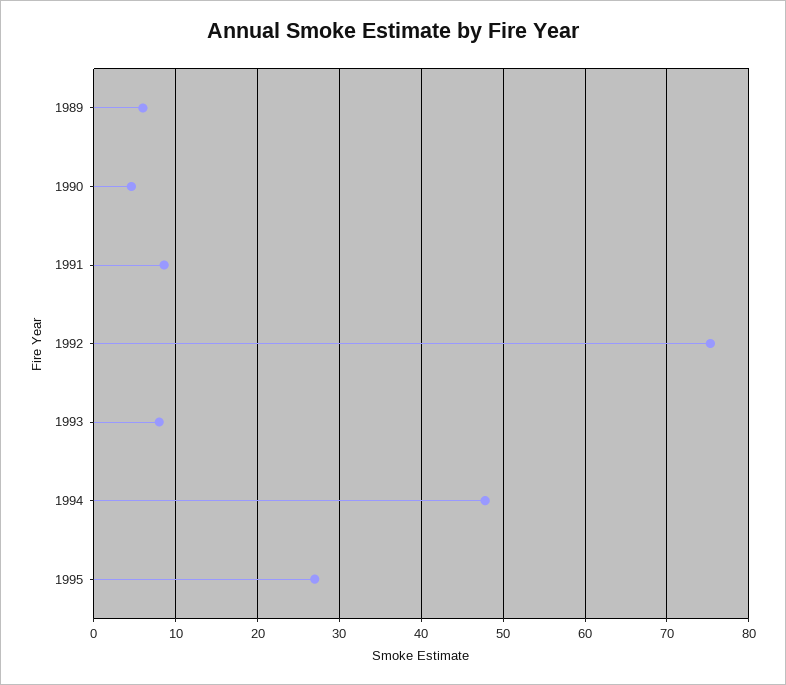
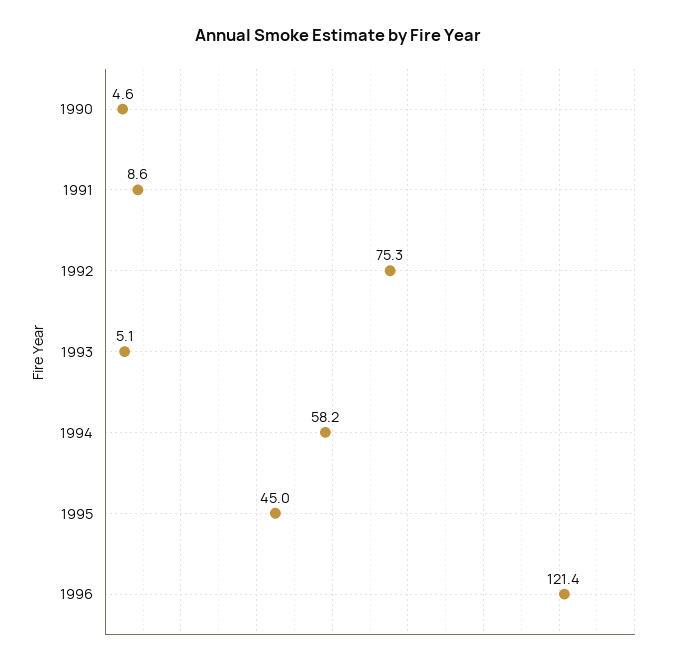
1989: 6 -> none
1993: 8 -> 5.1
1994: 48 -> 58.2
1995: 27 -> 45
1996: none -> 121.4

